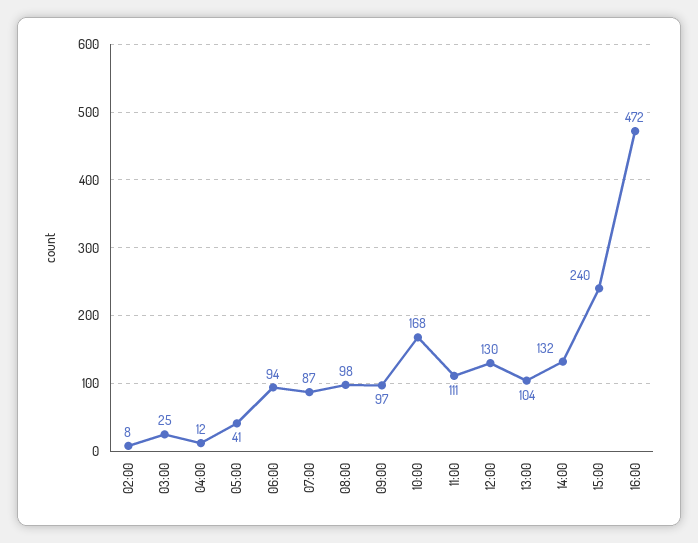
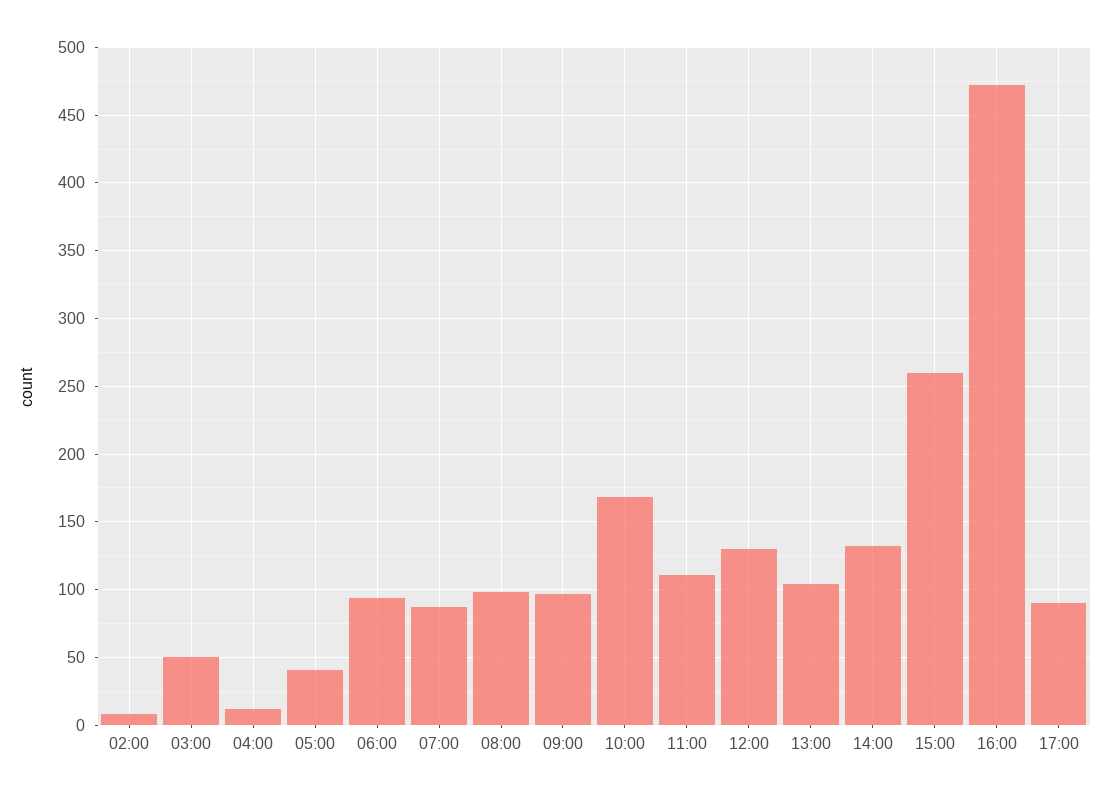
03:00: 25 -> 50
15:00: 240 -> 260
17:00: none -> 90

